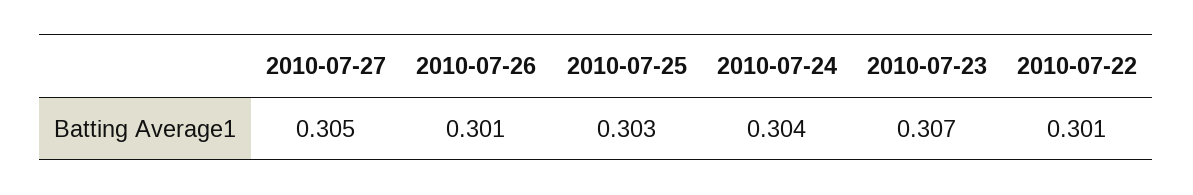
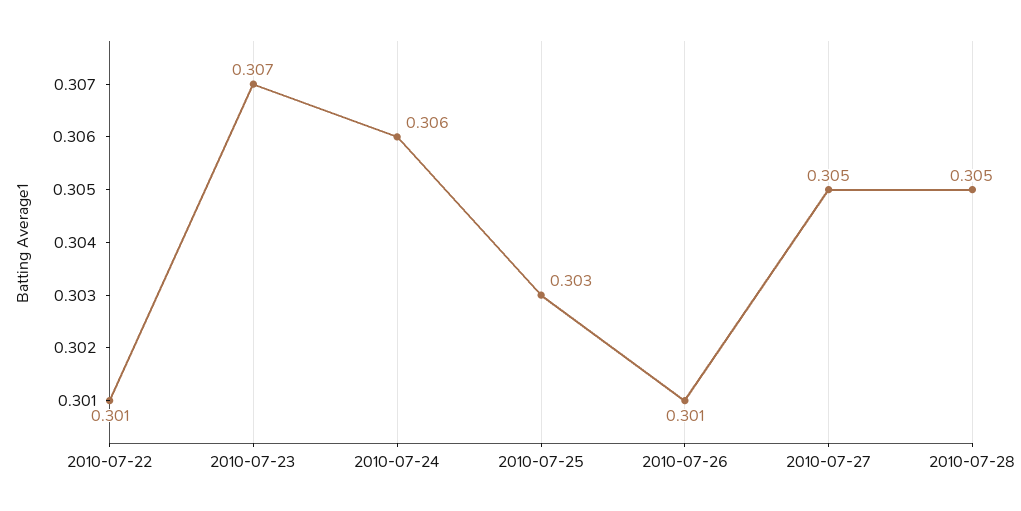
2010-07-24: 0.304 -> 0.306
2010-07-28: none -> 0.305

